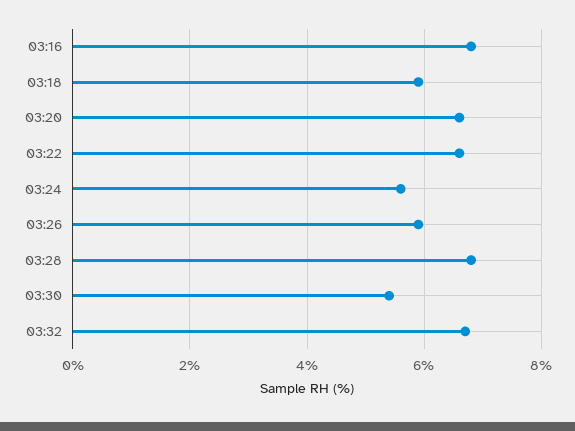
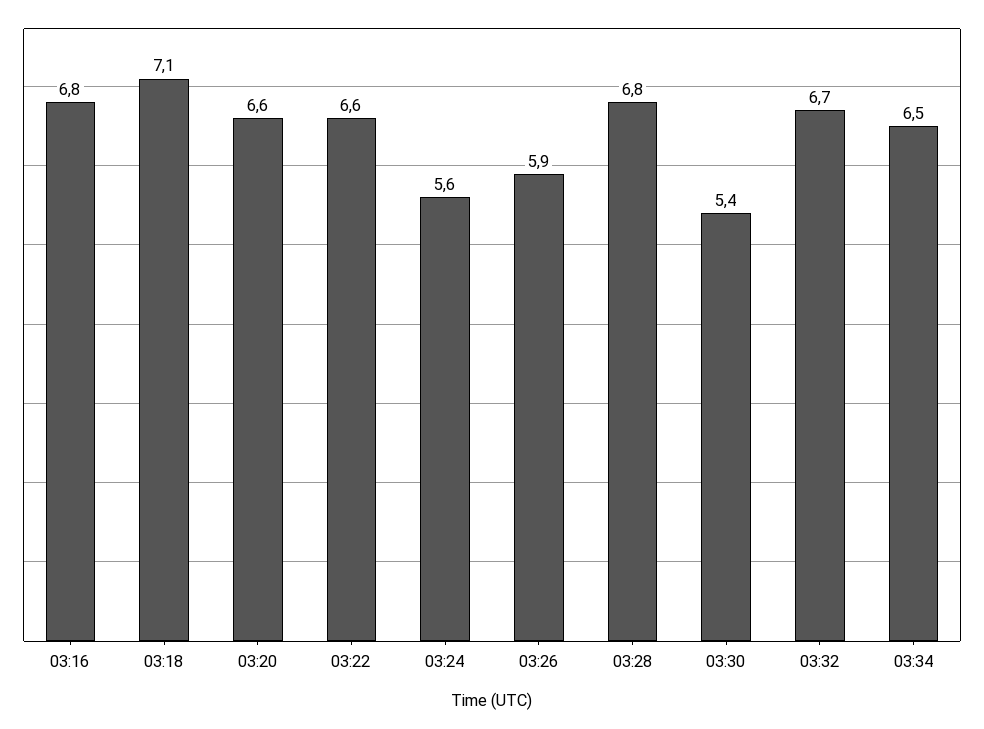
03:18: 6 -> 7.1
03:34: none -> 6.5

